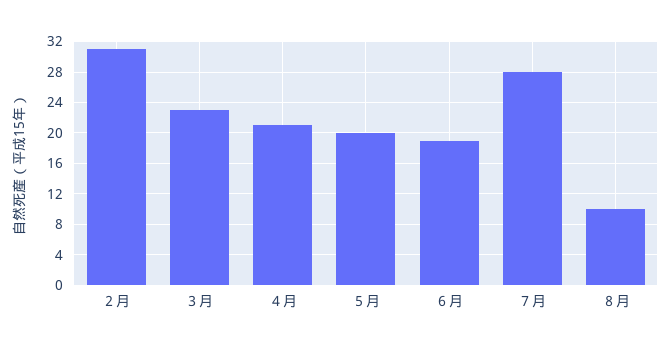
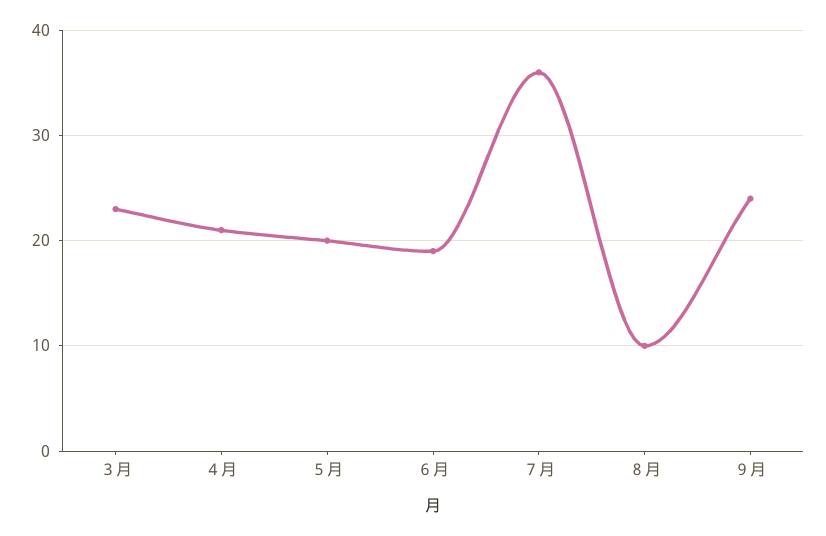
２月: 31 -> none
７月: 28 -> 36
９月: none -> 24

